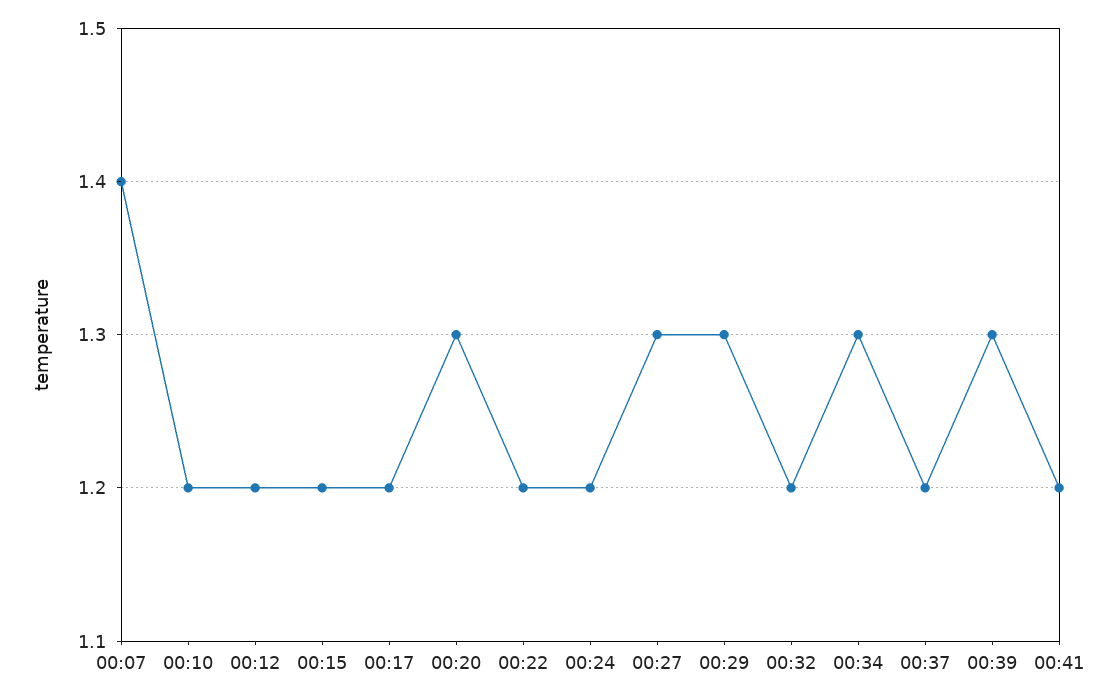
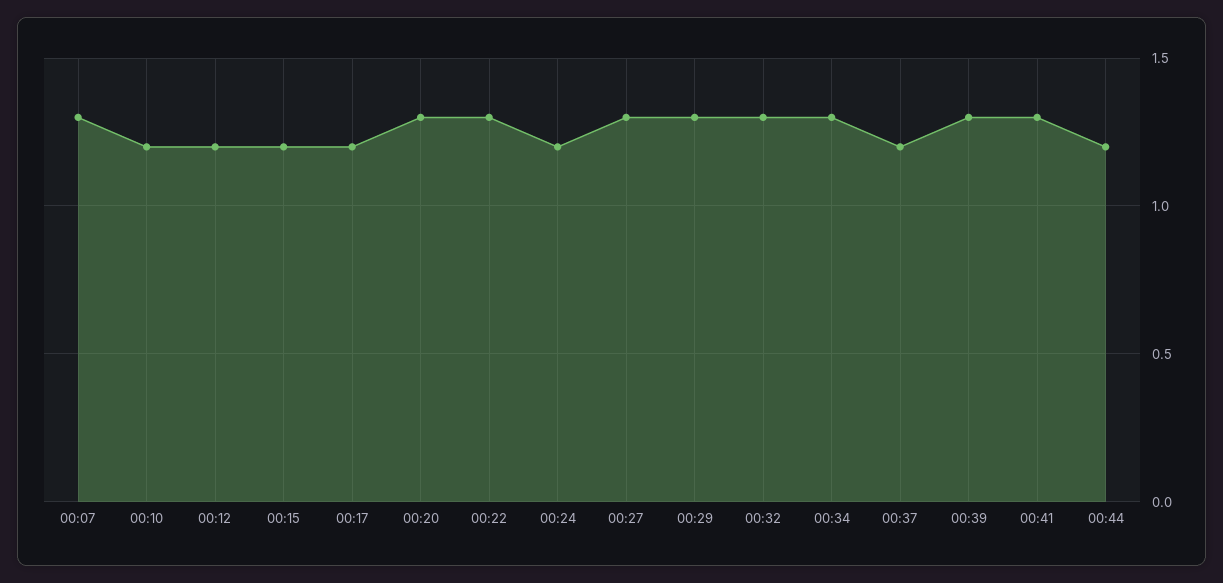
00:07: 1.4 -> 1.3
00:22: 1.2 -> 1.3
00:32: 1.2 -> 1.3
00:41: 1.2 -> 1.3
00:44: none -> 1.2

